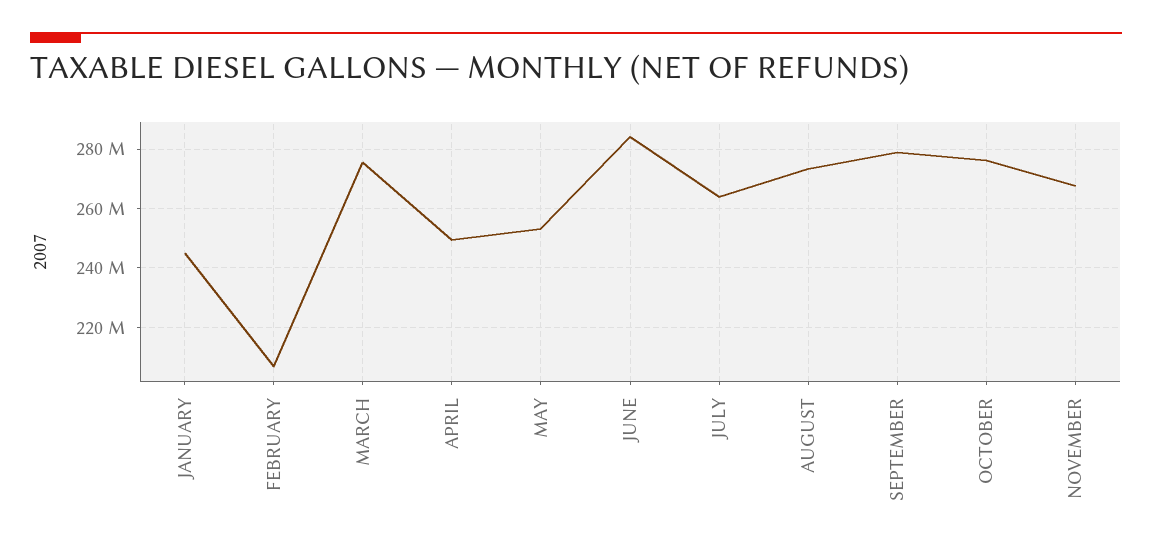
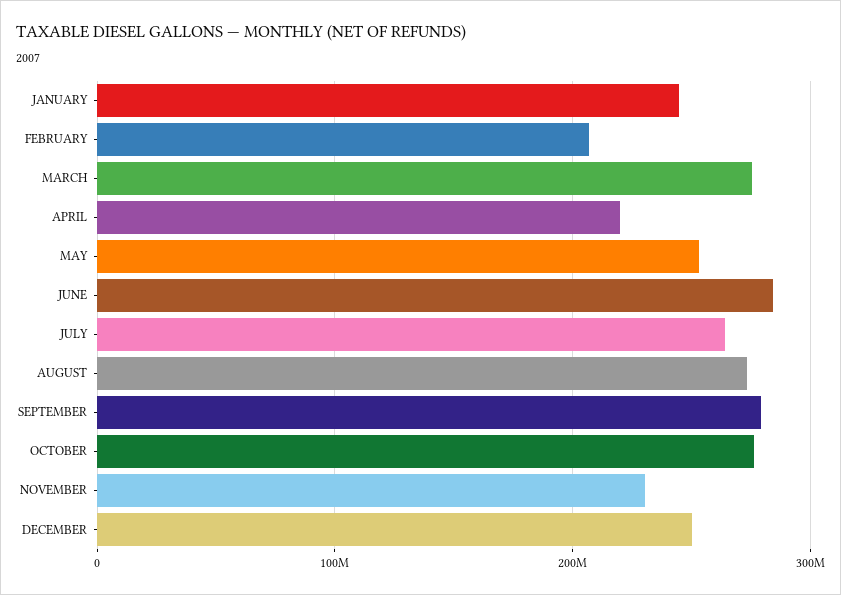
APRIL: 250000000 -> 220000000
NOVEMBER: 267500000 -> 230000000
DECEMBER: none -> 250000000

